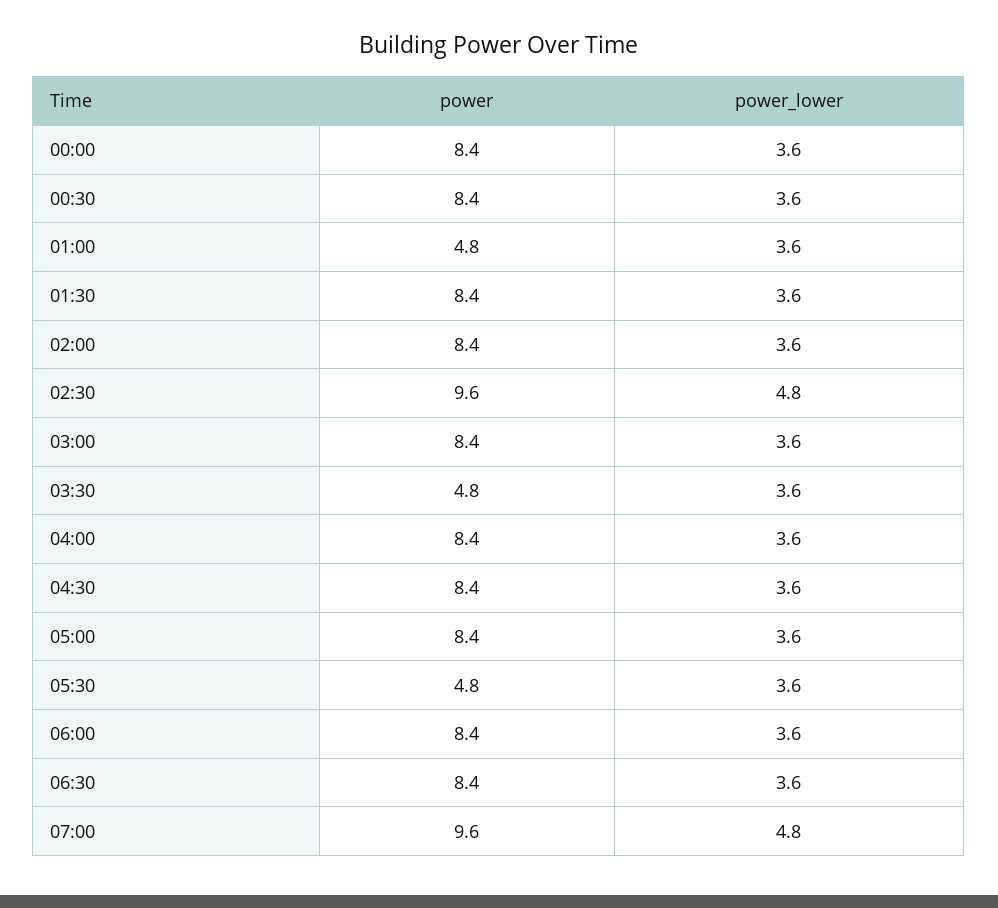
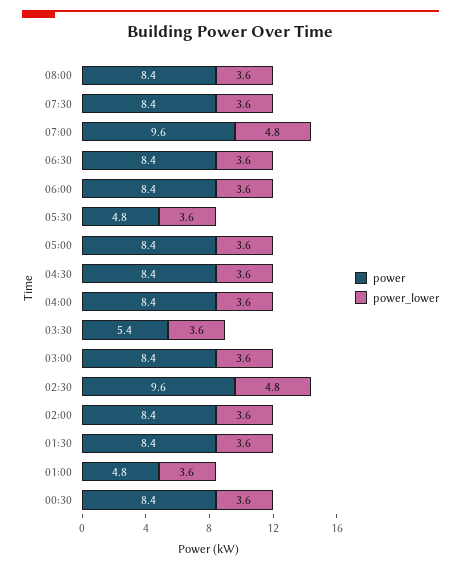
power, 00:00: 8.4 -> none
power_lower, 00:00: 3.6 -> none
power, 03:30: 4.8 -> 5.4
power, 08:00: none -> 8.4
power_lower, 08:00: none -> 3.6
power, 07:30: none -> 8.4
power_lower, 07:30: none -> 3.6

